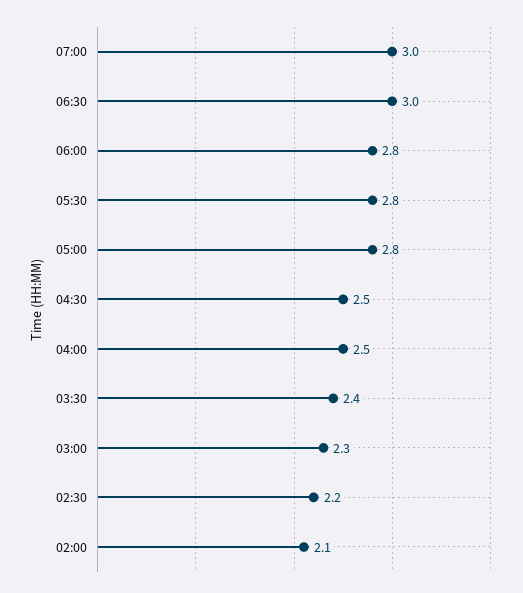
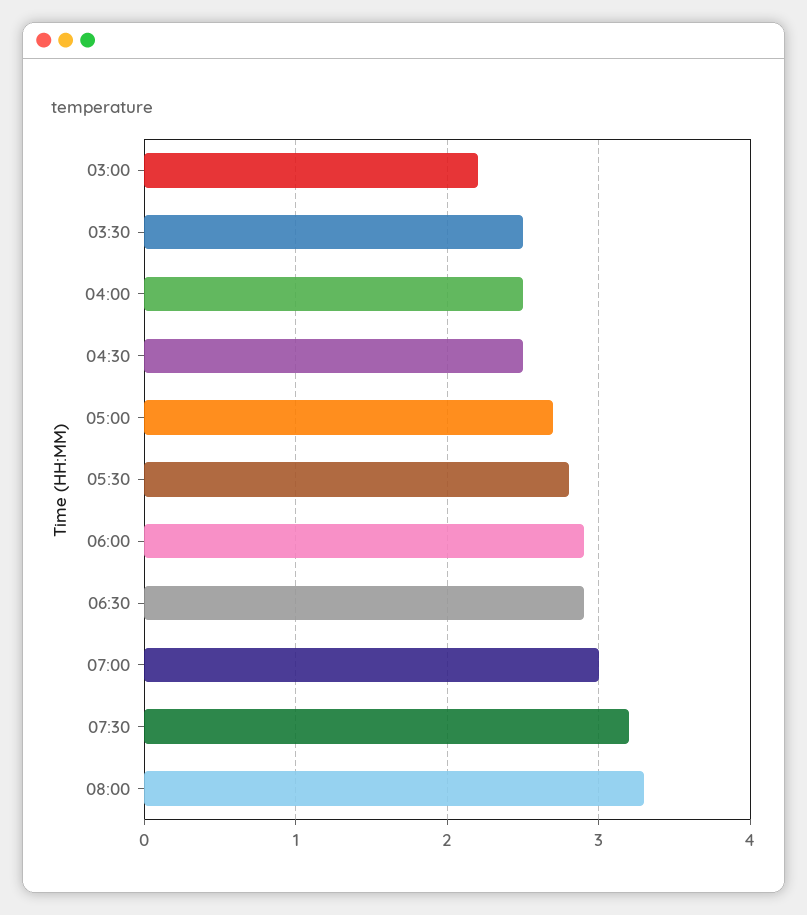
06:30: 3 -> 2.9
06:00: 2.8 -> 2.9
05:00: 2.8 -> 2.7
03:30: 2.4 -> 2.5
03:00: 2.3 -> 2.2
02:30: 2.2 -> none
02:00: 2.1 -> none
07:30: none -> 3.2
08:00: none -> 3.3

